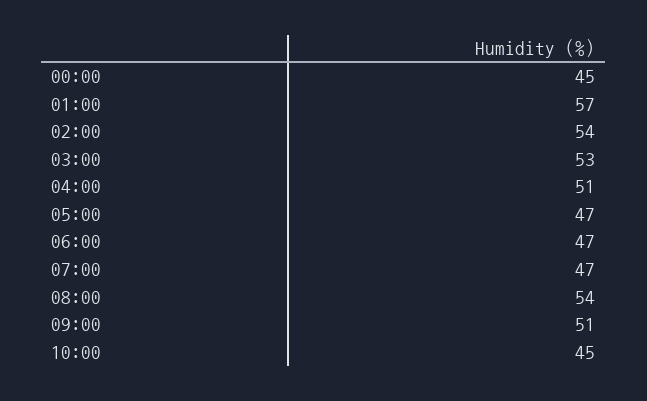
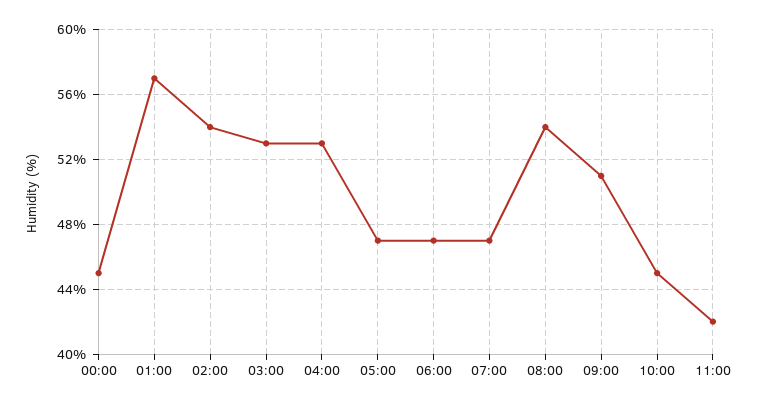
04:00: 51 -> 53
11:00: none -> 42

